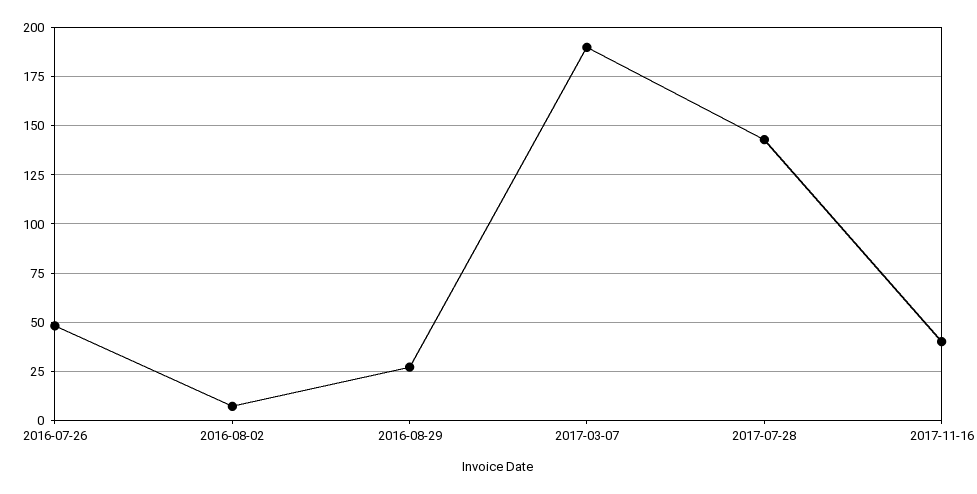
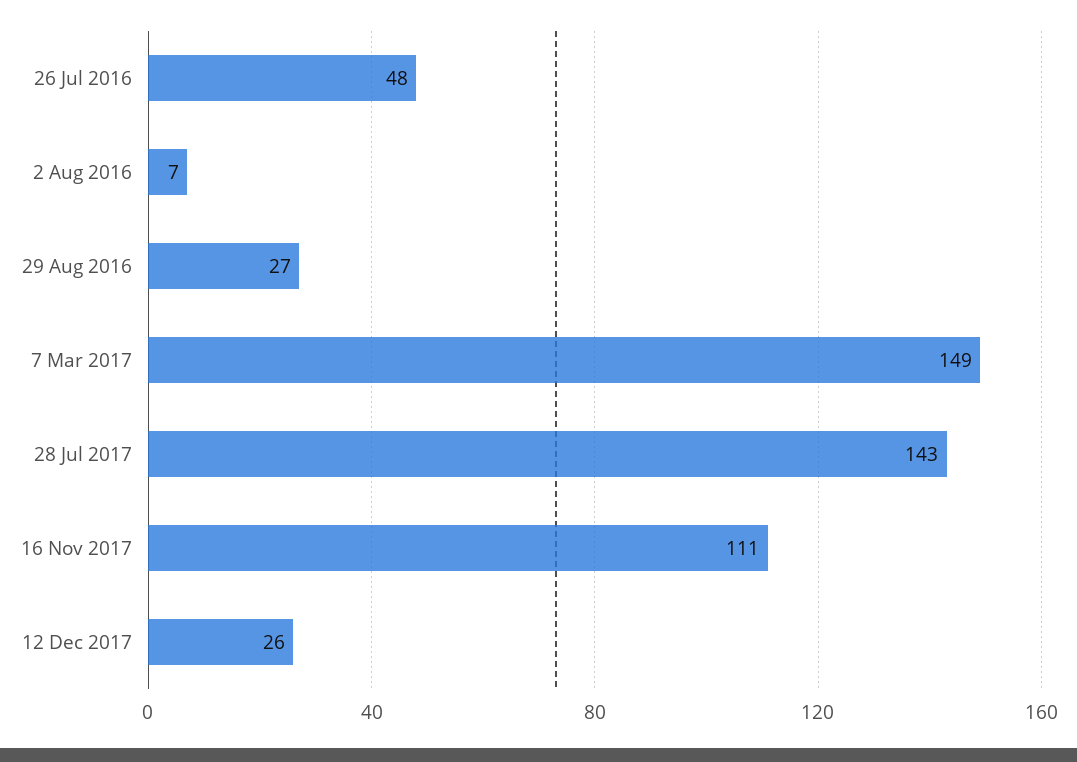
2017-03-07: 190 -> 149
2017-11-16: 40 -> 111
12 Dec 2017: none -> 26

